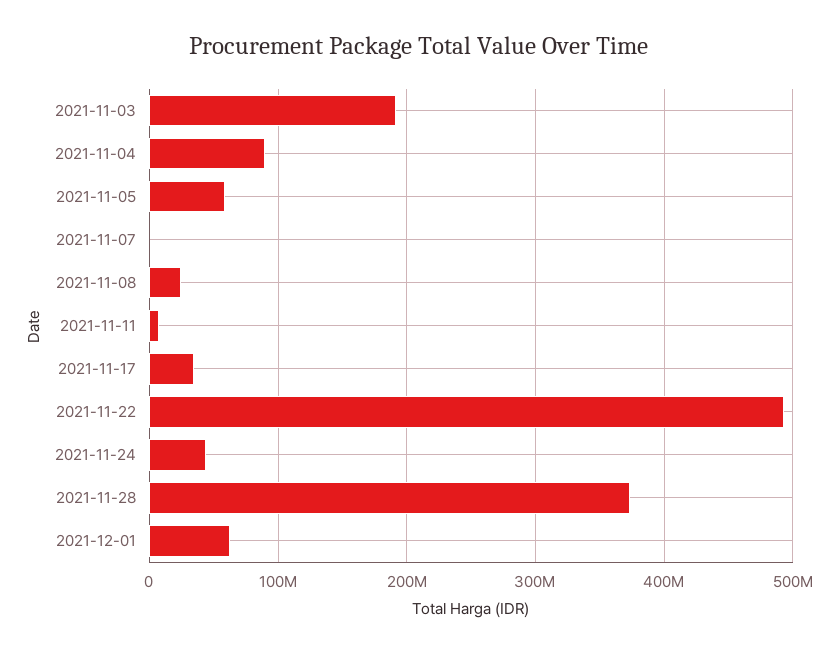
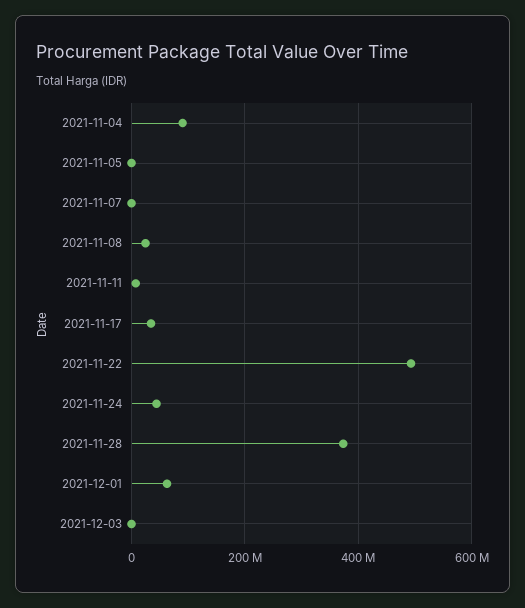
2021-11-03: 190000000 -> none
2021-11-05: 60000000 -> 0
2021-12-03: none -> 0

